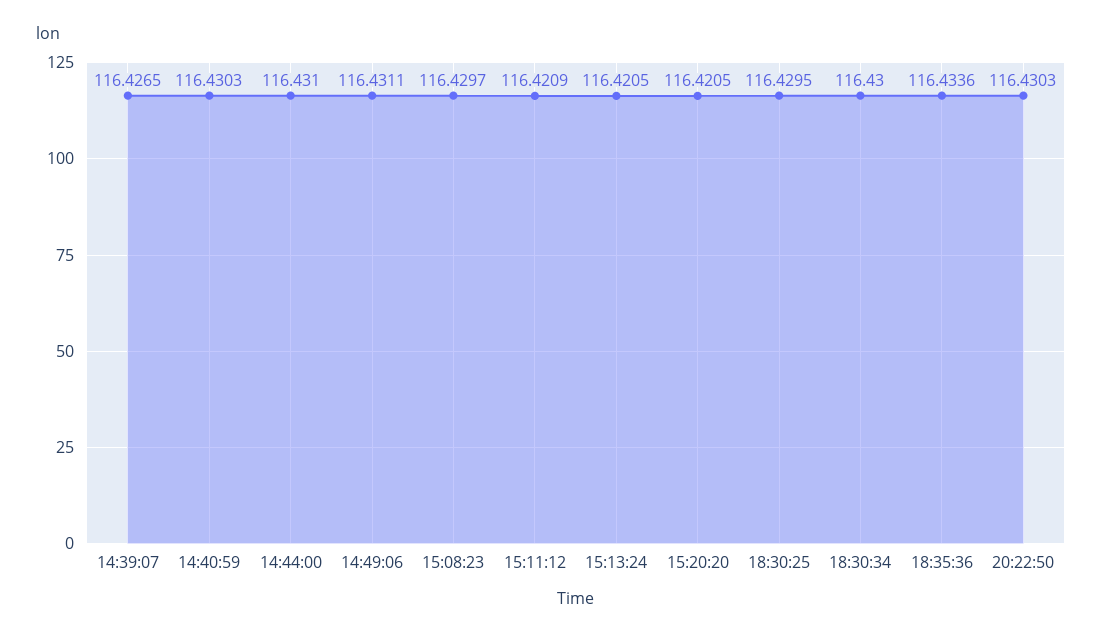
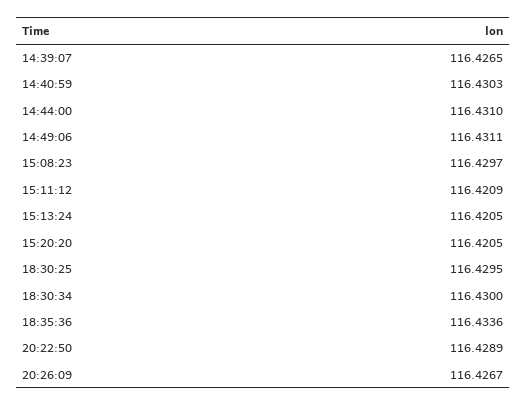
20:22:50: 116.4303 -> 116.4289
20:26:09: none -> 116.4267

